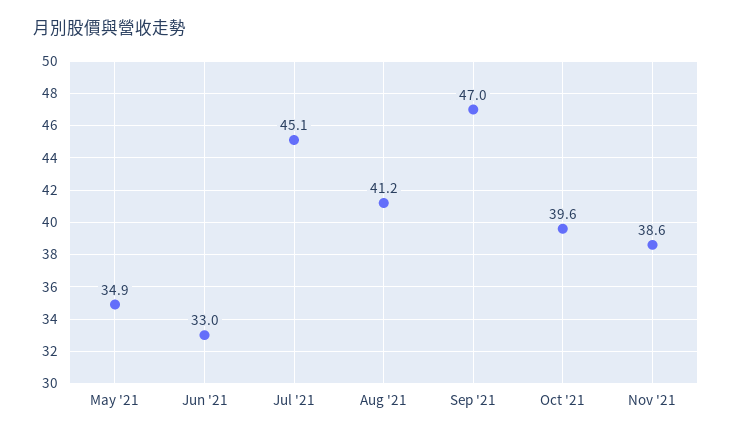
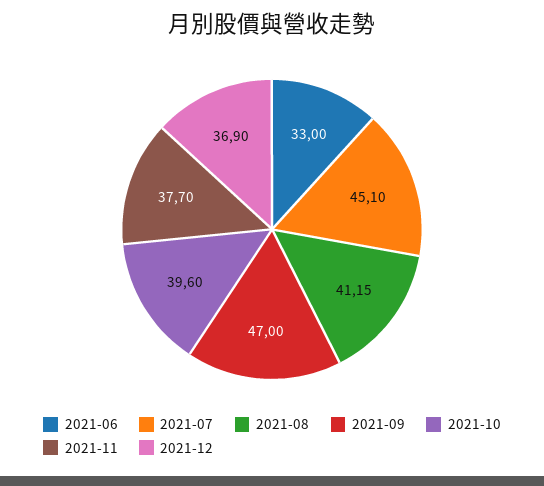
May '21: 34.9 -> none
Nov '21: 38.6 -> 37.7
2021-12: none -> 36.9

